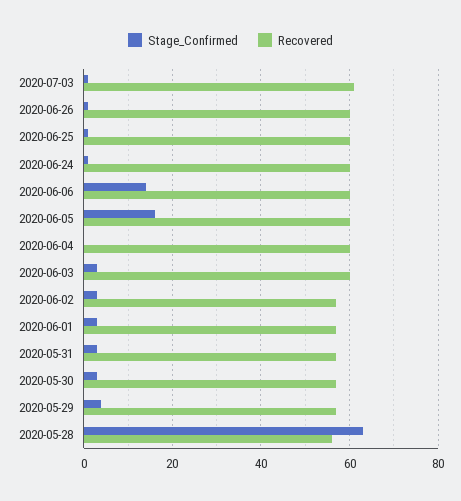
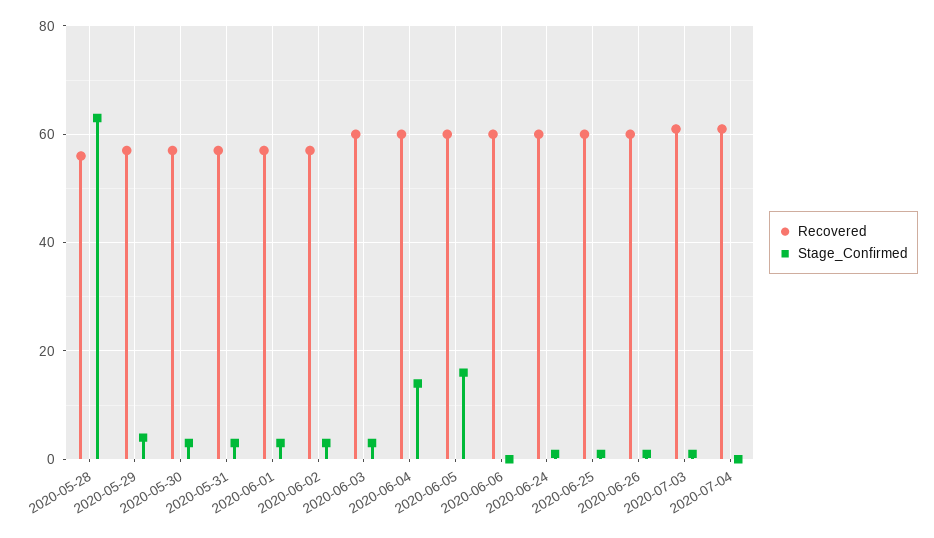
Stage_Confirmed, 2020-06-06: 15 -> 0
Stage_Confirmed, 2020-06-04: 0 -> 15
Recovered, 2020-07-04: none -> 60
Stage_Confirmed, 2020-07-04: none -> 0

